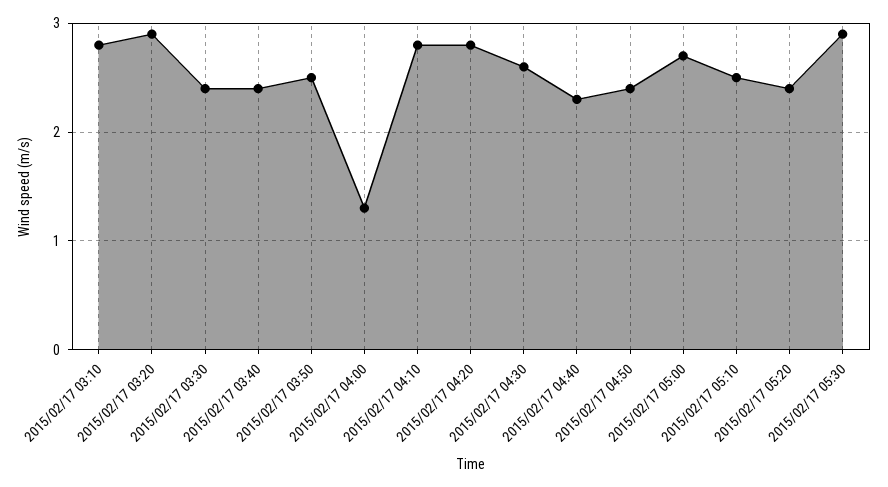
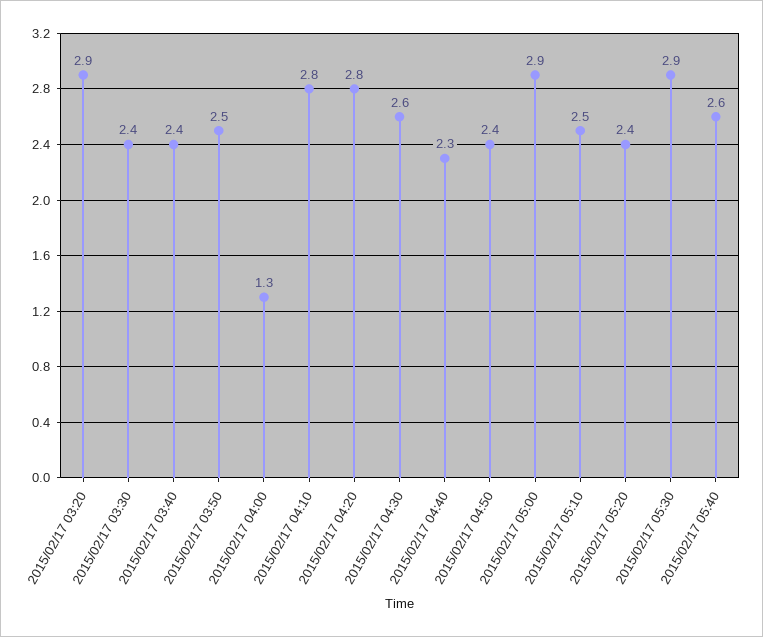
2015/02/17 03:10: 2.8 -> none
2015/02/17 05:00: 2.7 -> 2.9
2015/02/17 05:40: none -> 2.6

